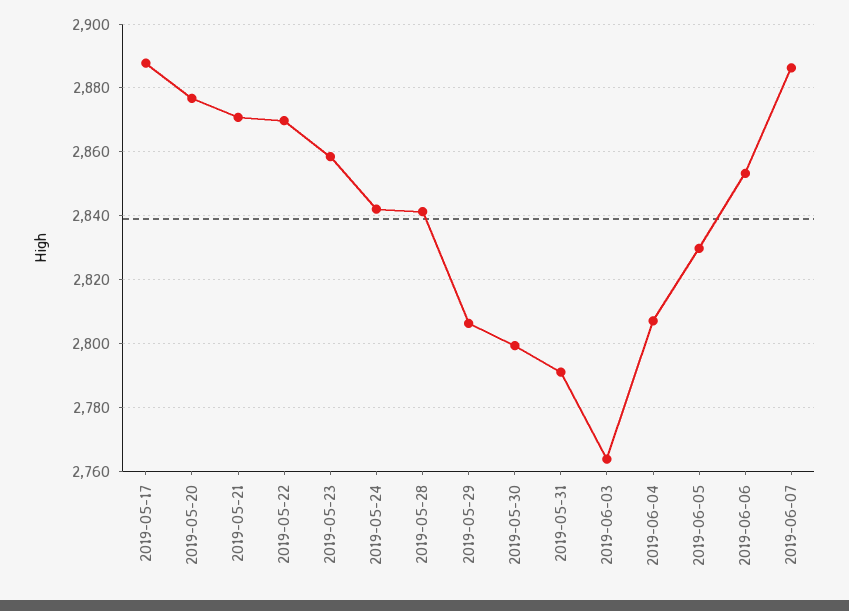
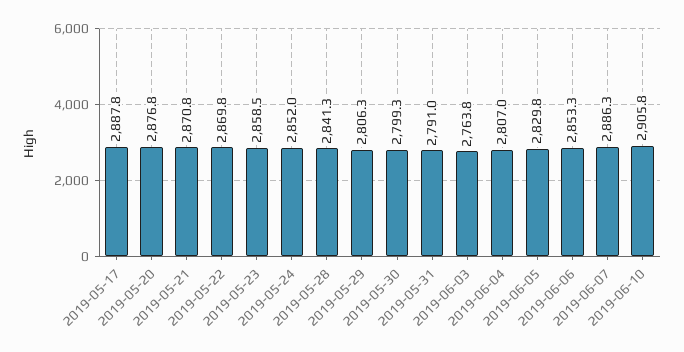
2019-05-24: 2842 -> 2852
2019-06-10: none -> 2905.8

